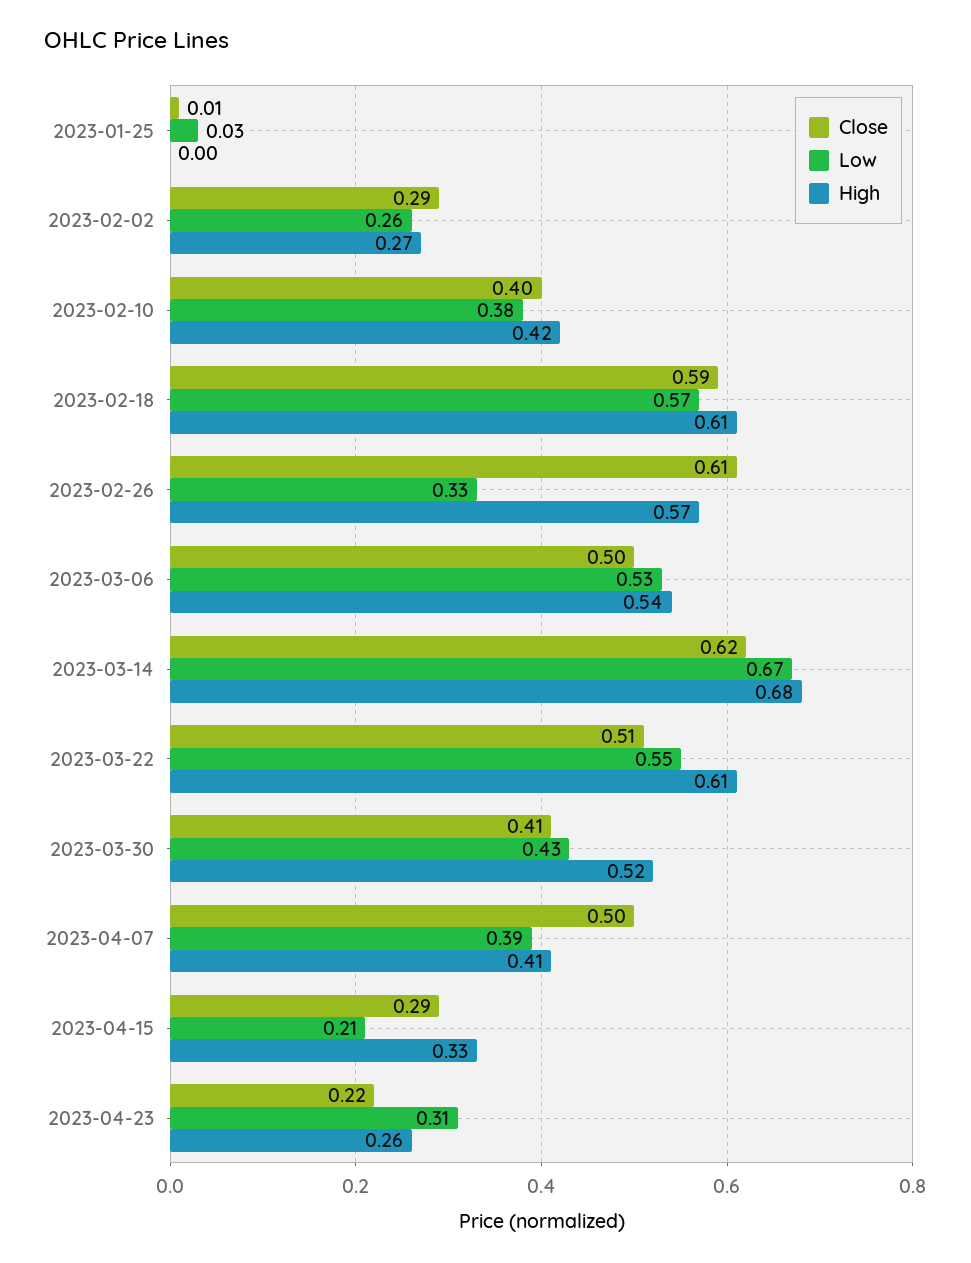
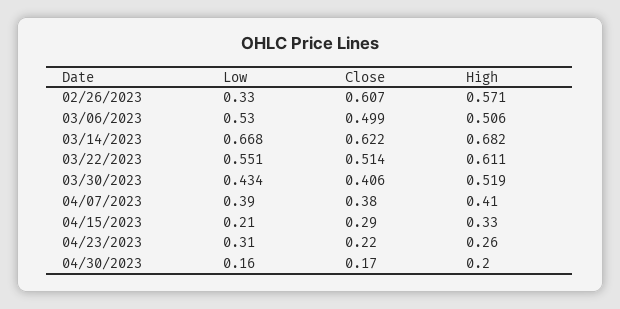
Close, 2023-01-25: 0.01 -> none
Low, 2023-01-25: 0.03 -> none
High, 2023-01-25: 0 -> none
Close, 2023-02-02: 0.29 -> none
Low, 2023-02-02: 0.26 -> none
High, 2023-02-02: 0.27 -> none
Close, 2023-02-10: 0.4 -> none
Low, 2023-02-10: 0.38 -> none
High, 2023-02-10: 0.42 -> none
Close, 2023-02-18: 0.59 -> none
Low, 2023-02-18: 0.57 -> none
High, 2023-02-18: 0.61 -> none
High, 2023-03-06: 0.54 -> 0.506
Close, 2023-04-07: 0.5 -> 0.38
Low, 04/30/2023: none -> 0.16
Close, 04/30/2023: none -> 0.17
High, 04/30/2023: none -> 0.2

